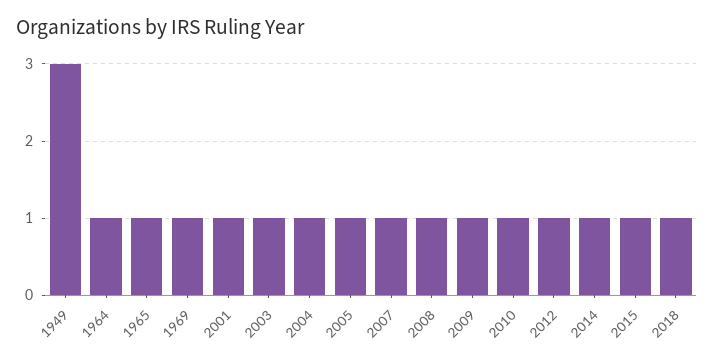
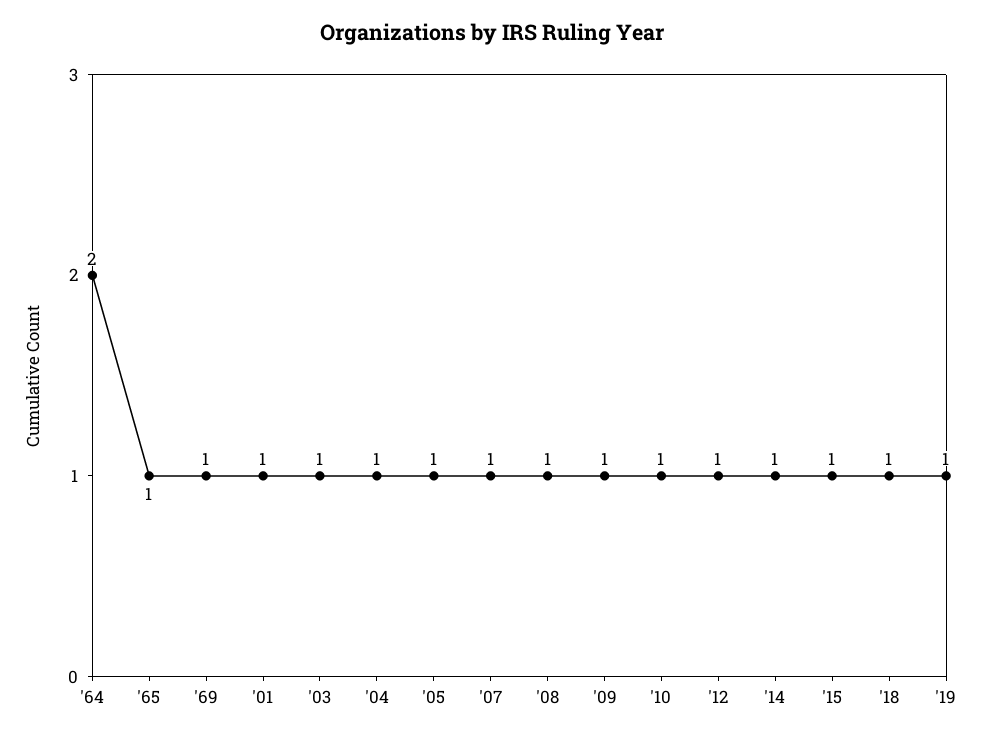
1949: 3 -> none
1964: 1 -> 2
'19: none -> 1

